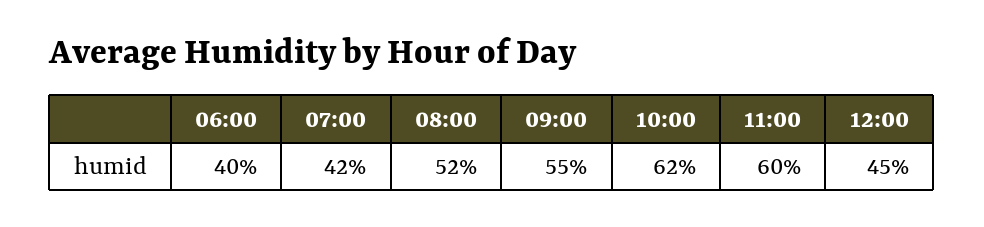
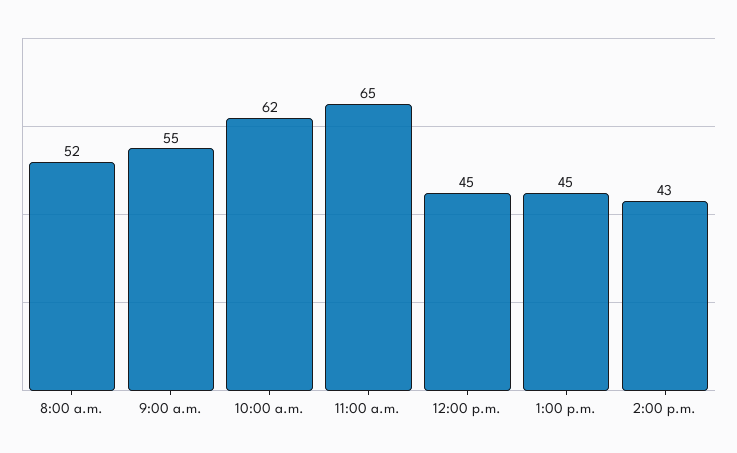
06:00: 40 -> none
07:00: 42 -> none
11:00: 60 -> 65
1:00 p.m.: none -> 45
2:00 p.m.: none -> 43

